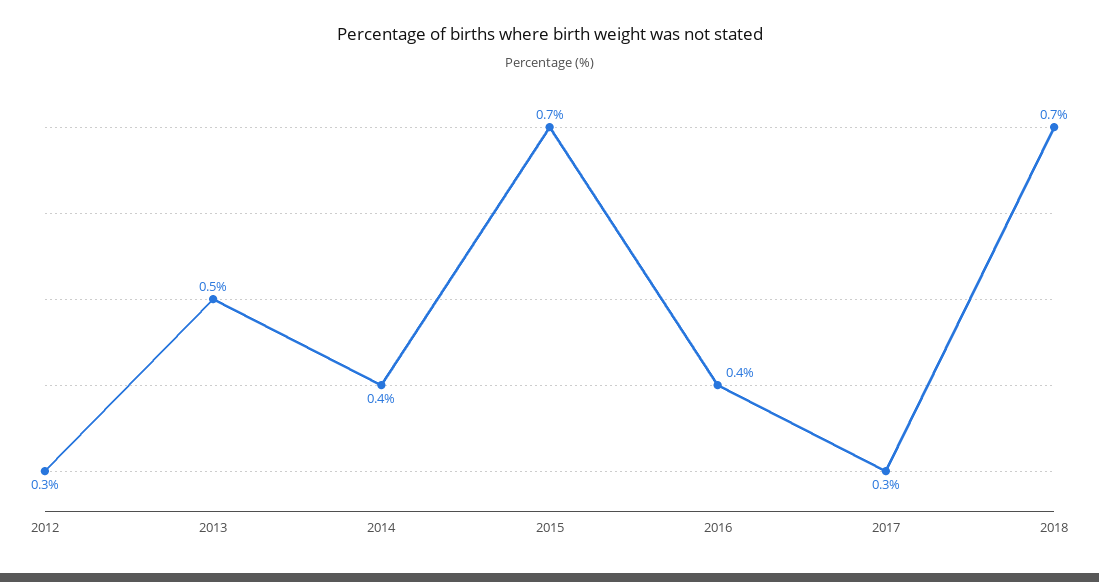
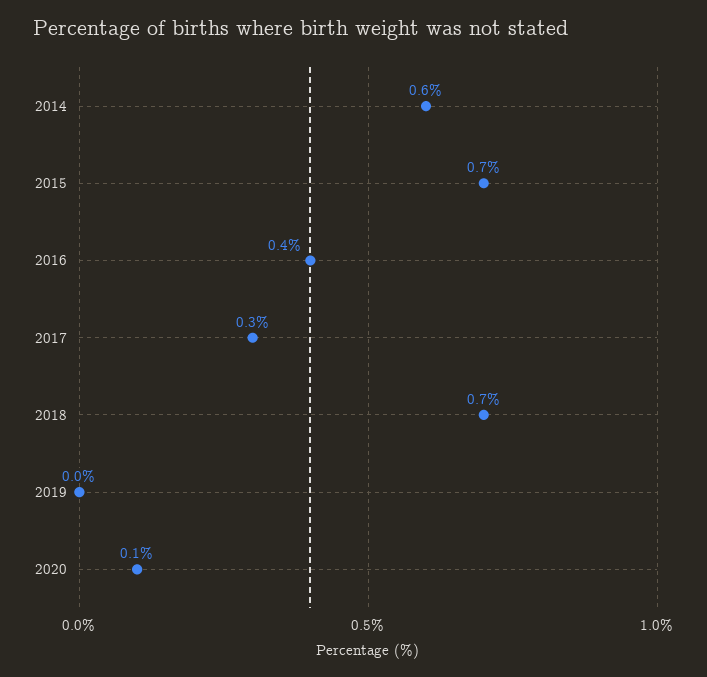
2012: 0.3 -> none
2013: 0.5 -> none
2014: 0.4 -> 0.6
2019: none -> 0
2020: none -> 0.1

